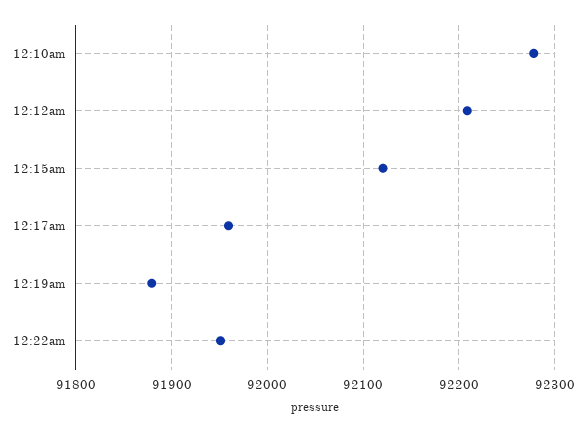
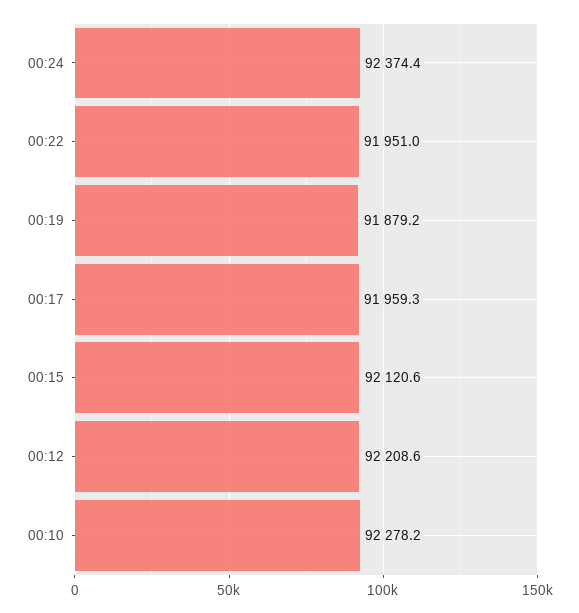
00:24: none -> 92374.4

